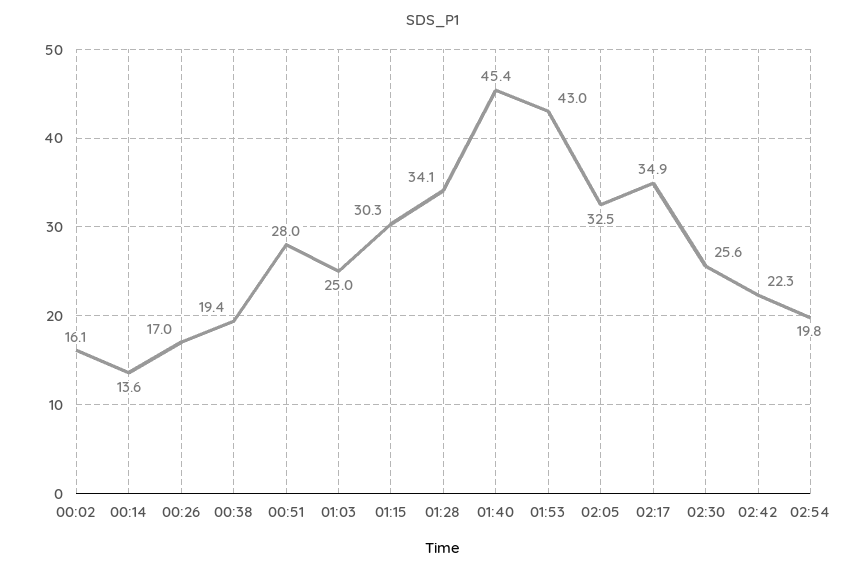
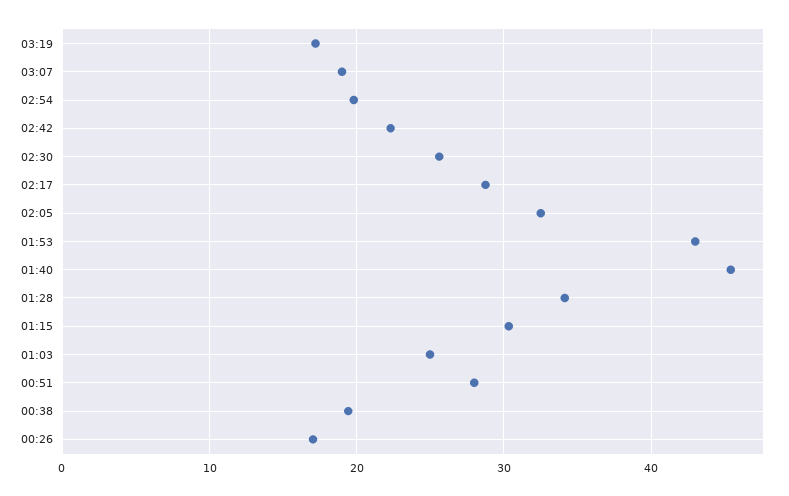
00:02: 16.1 -> none
00:14: 13.6 -> none
02:17: 34.9 -> 29
03:19: none -> 17
03:07: none -> 19

